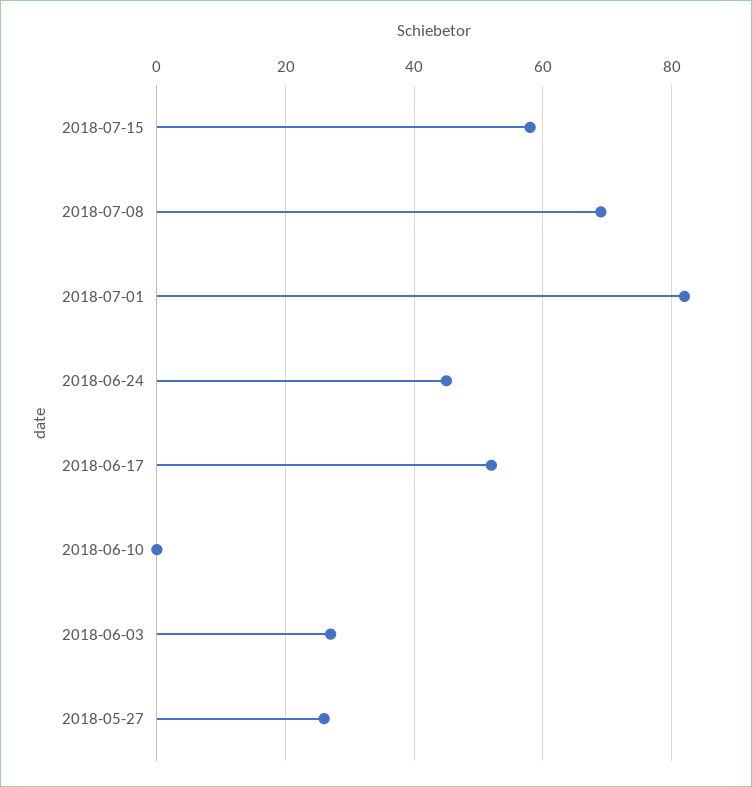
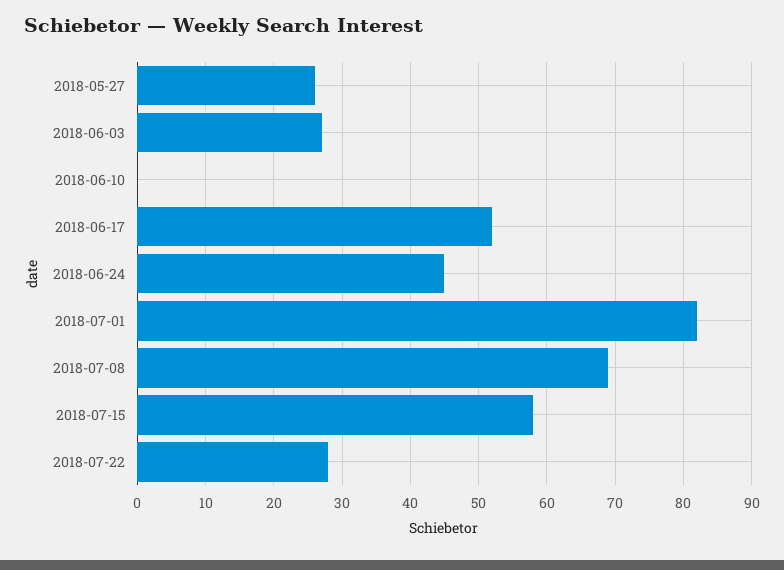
2018-07-22: none -> 28

